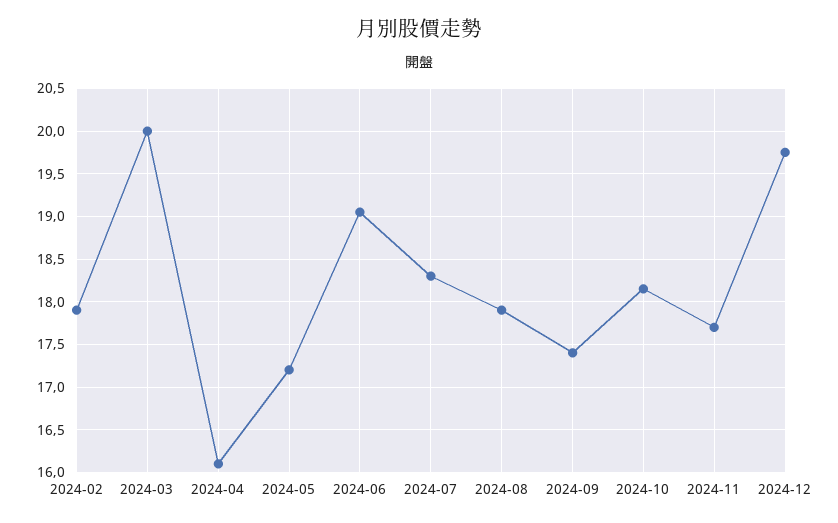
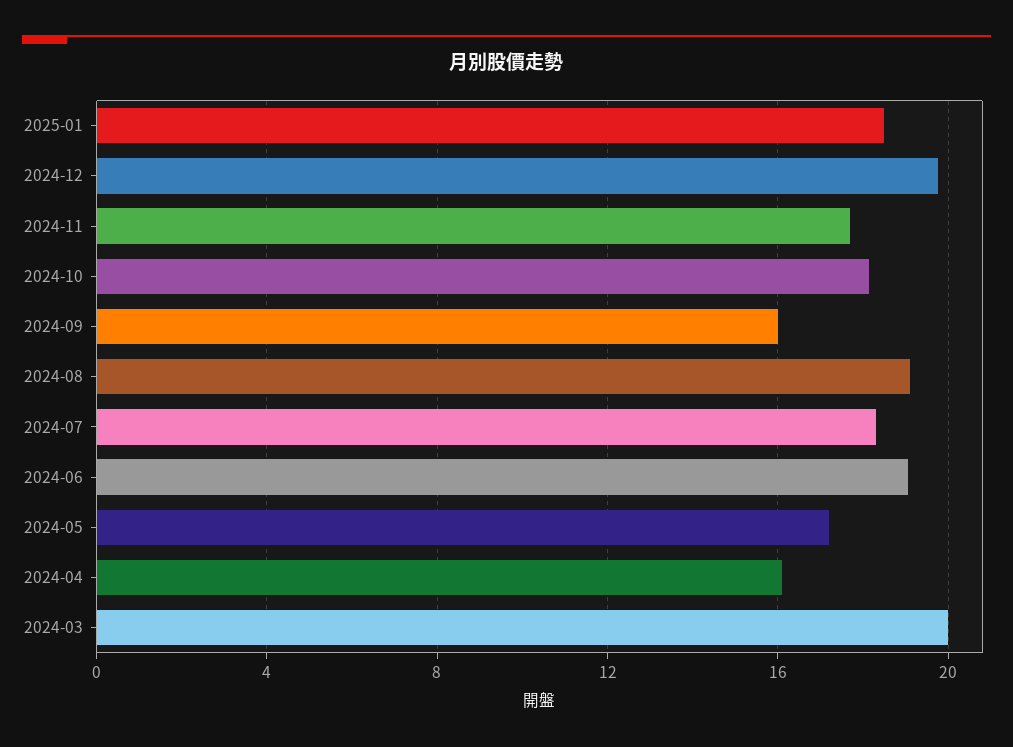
2024-02: 17.9 -> none
2024-08: 17.9 -> 19
2024-09: 17.4 -> 16
2025-01: none -> 18.5

